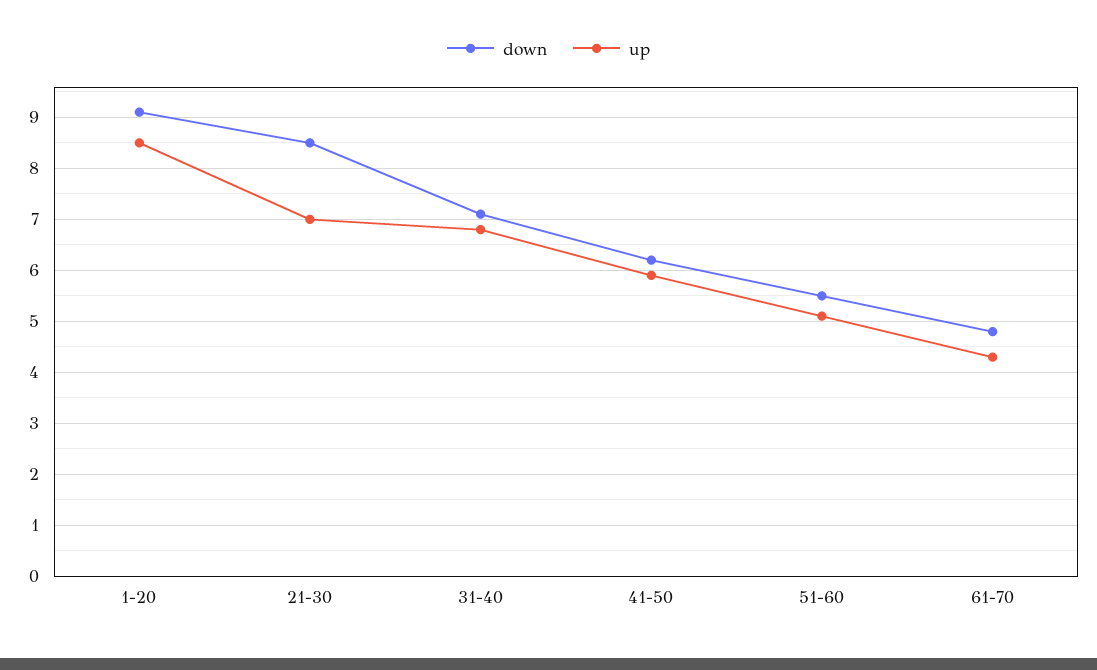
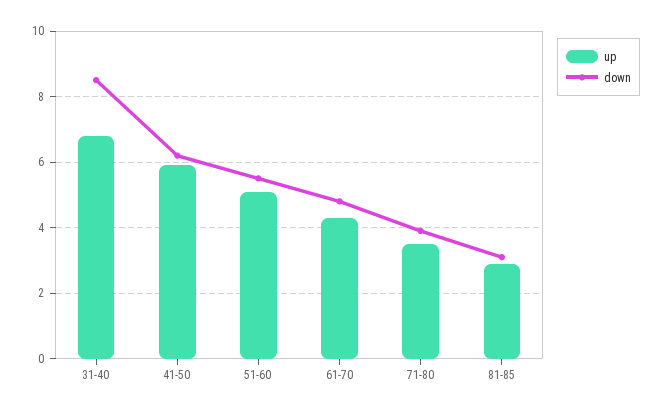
down, 1-20: 9 -> none
up, 1-20: 8.5 -> none
down, 21-30: 8.5 -> none
up, 21-30: 7 -> none
down, 31-40: 7 -> 8.5
up, 71-80: none -> 3.5
down, 71-80: none -> 4
up, 81-85: none -> 3
down, 81-85: none -> 3

